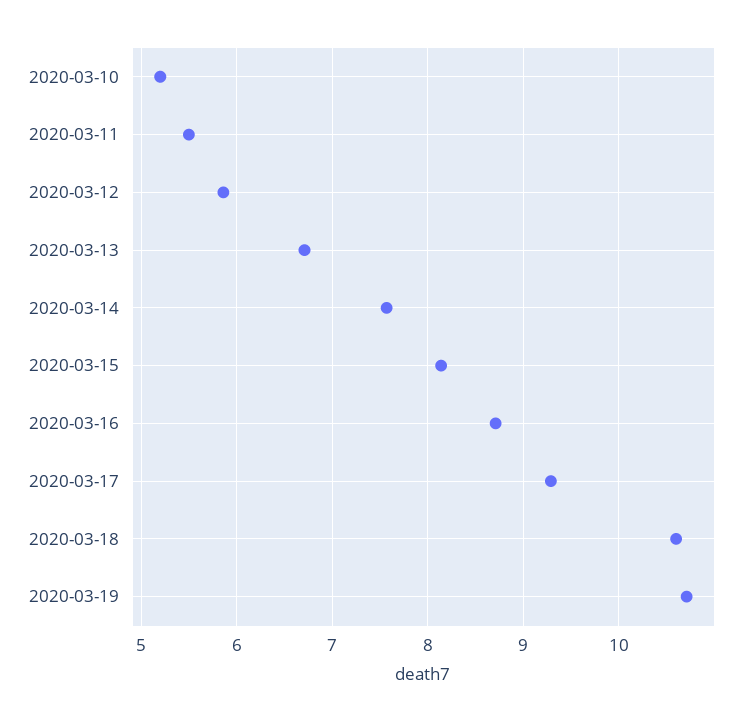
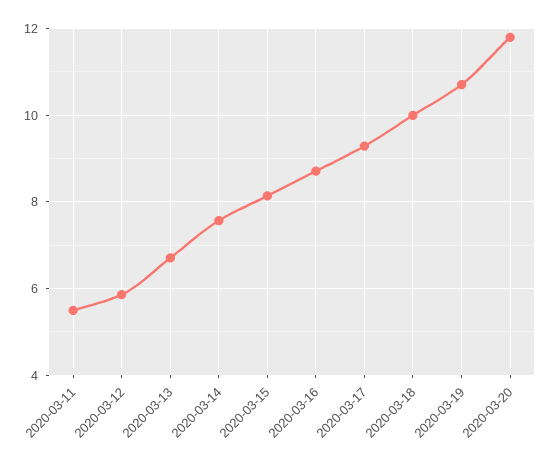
2020-03-10: 5.2 -> none
2020-03-18: 10.6 -> 10
2020-03-20: none -> 11.8

